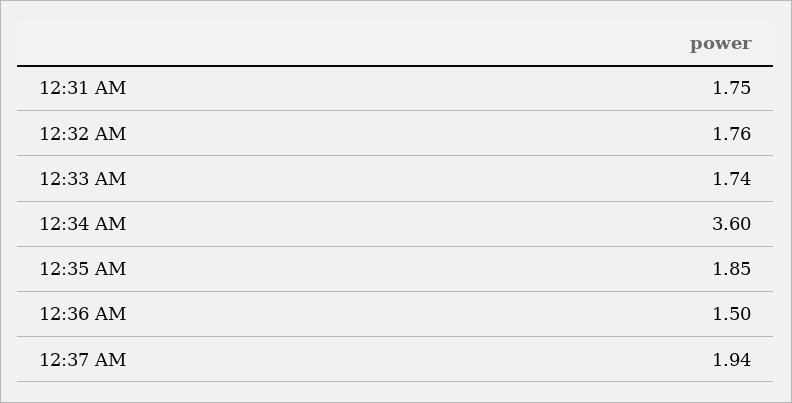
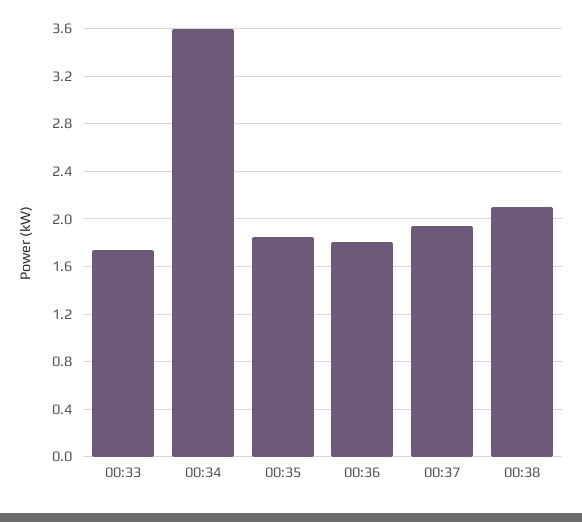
12:31 AM: 1.75 -> none
12:32 AM: 1.76 -> none
12:36 AM: 1.5 -> 1.8
00:38: none -> 2.1

